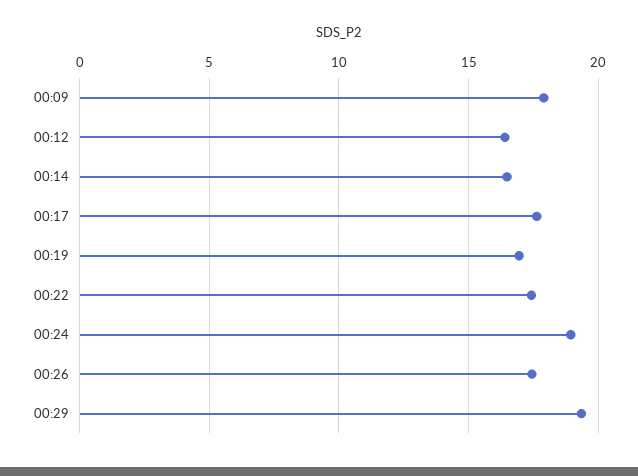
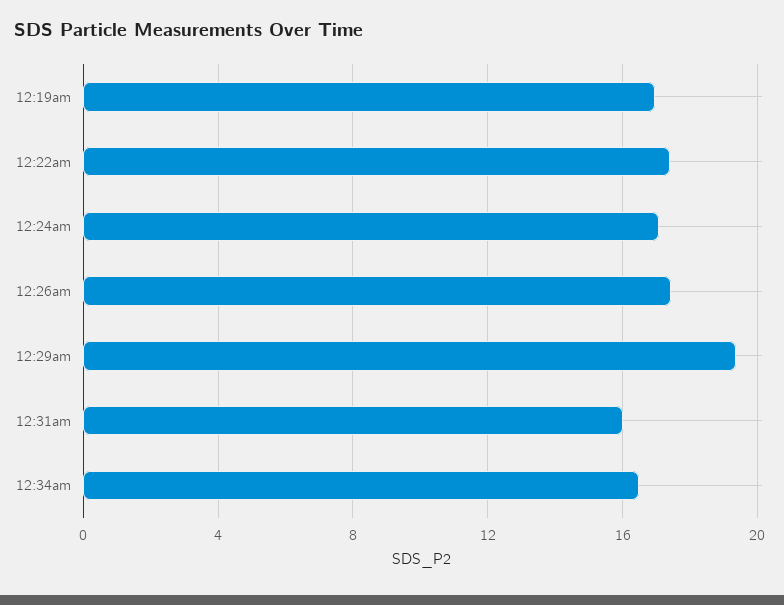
00:09: 18 -> none
00:12: 16.5 -> none
00:14: 16.5 -> none
00:17: 17.5 -> none
00:24: 19 -> 17
12:31am: none -> 16
12:34am: none -> 16.5

